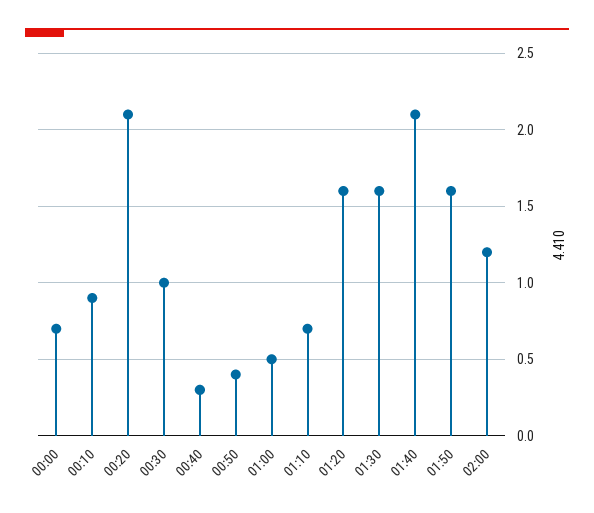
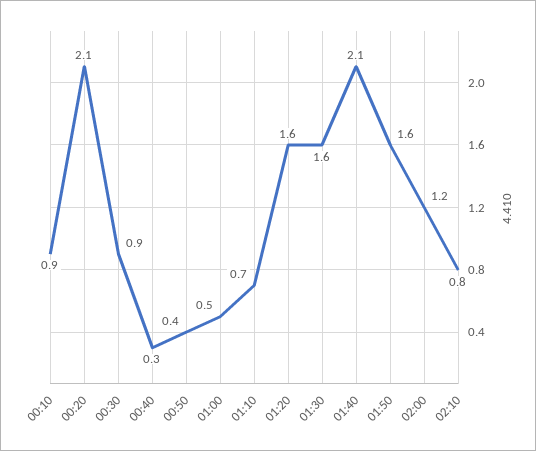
00:00: 0.7 -> none
00:30: 1 -> 0.9
02:10: none -> 0.8

